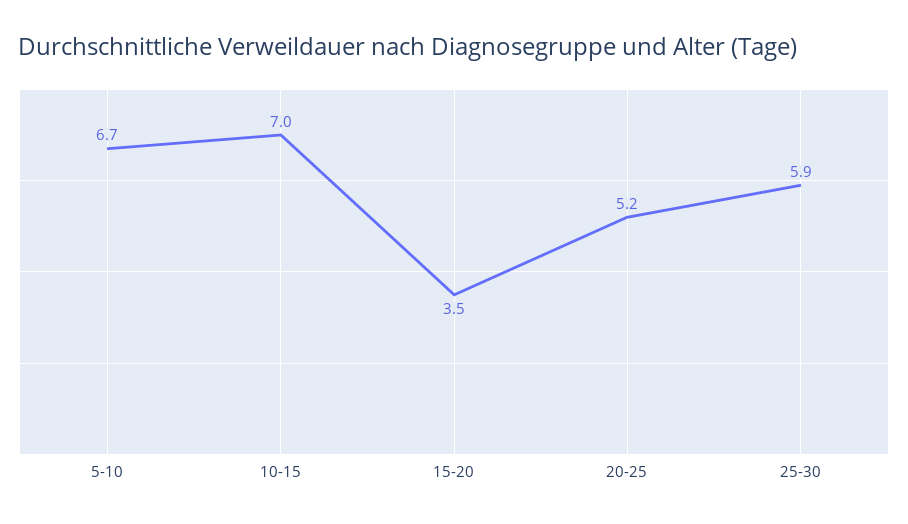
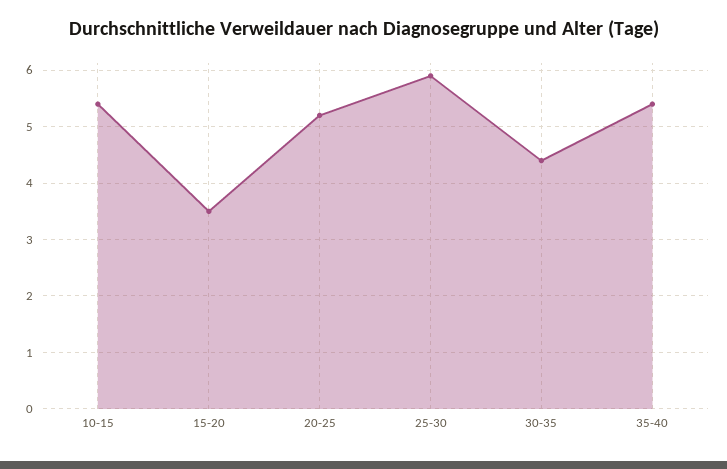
5-10: 6.7 -> none
10-15: 7 -> 5.5
30-35: none -> 4.5
35-40: none -> 5.5

